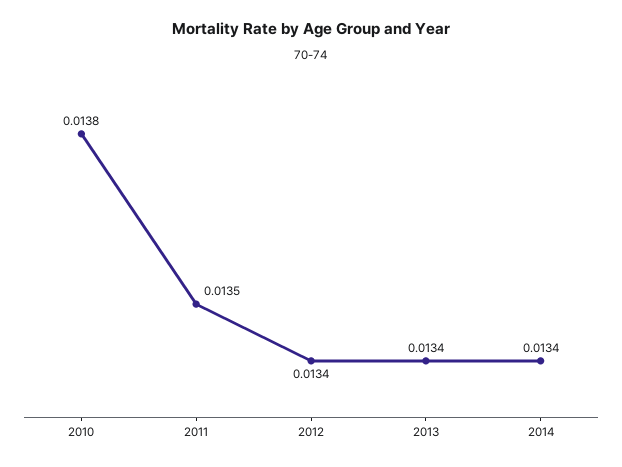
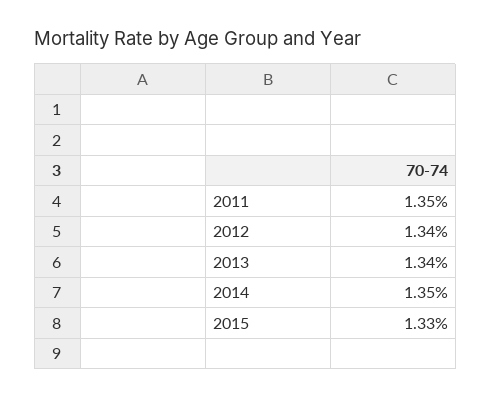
2010: 0.0138 -> none
2014: 0.0134 -> 0.0135
2015: none -> 0.0133

